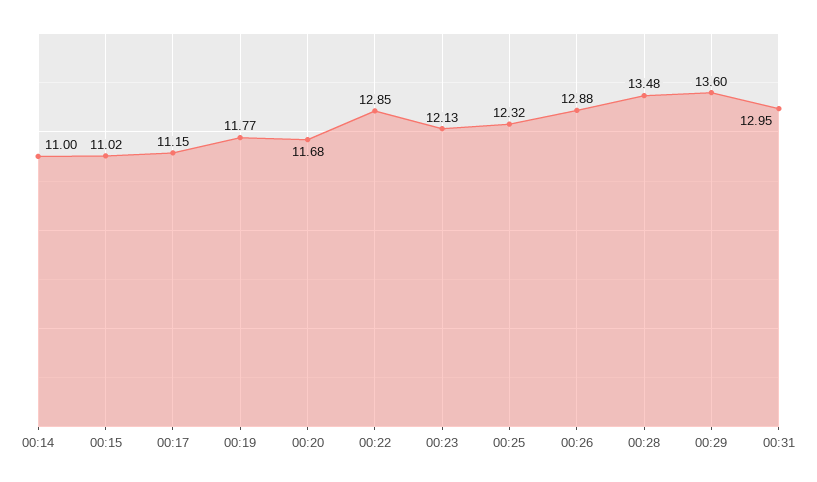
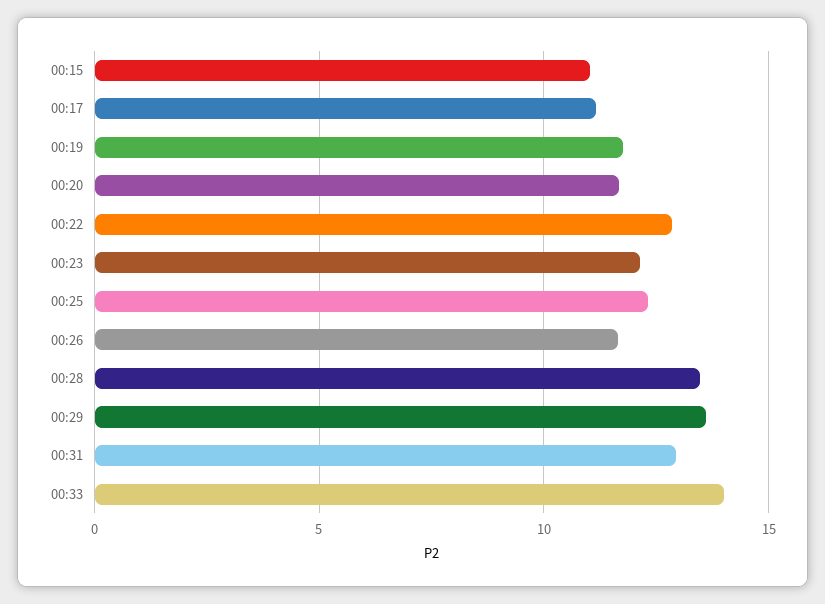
00:14: 11 -> none
00:26: 12.88 -> 11.5
00:33: none -> 14

